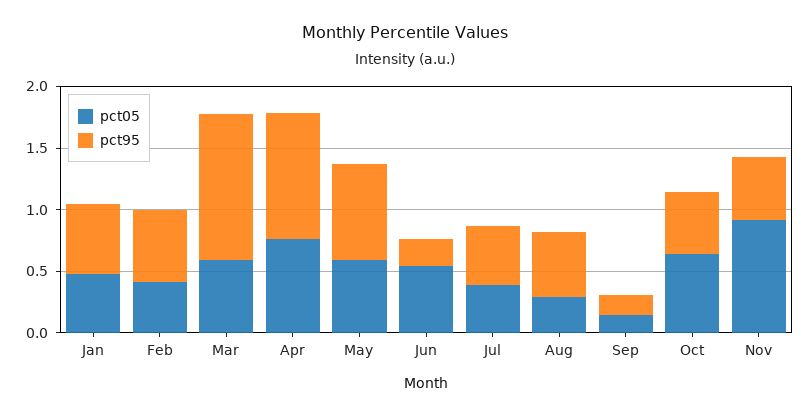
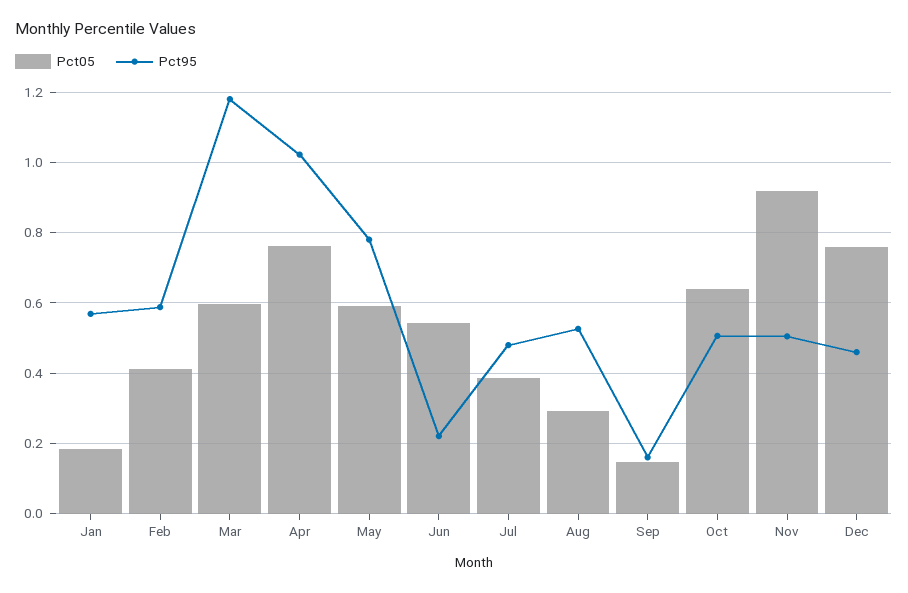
pct05, Jan: 0.5 -> 0.18
pct05, Dec: none -> 0.76
pct95, Dec: none -> 0.46

